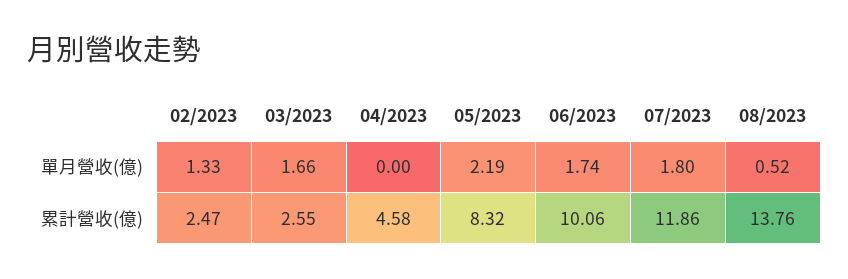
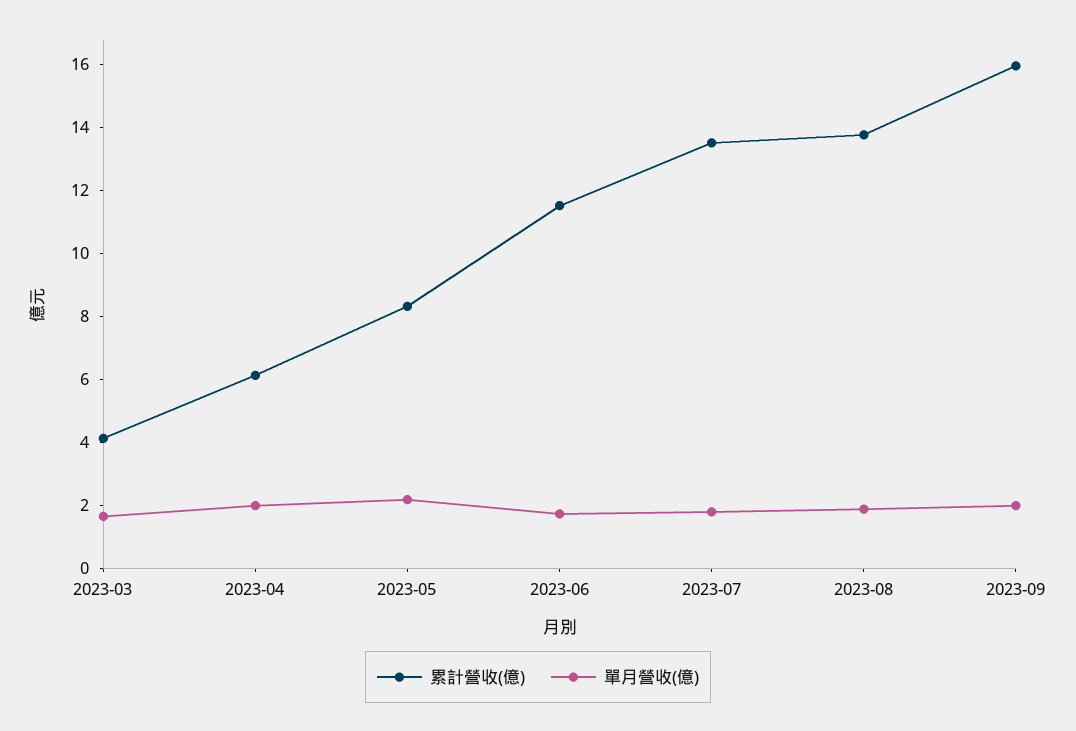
單月營收(億), 02/2023: 1.33 -> none
單月營收(億), 04/2023: 0 -> 2
單月營收(億), 08/2023: 0.52 -> 2
累計營收(億), 02/2023: 2.47 -> none
累計營收(億), 03/2023: 2.55 -> 4
累計營收(億), 04/2023: 4.58 -> 6
累計營收(億), 06/2023: 10.06 -> 11.5
累計營收(億), 07/2023: 11.86 -> 13.5
累計營收(億), 2023-09: none -> 16
單月營收(億), 2023-09: none -> 2

